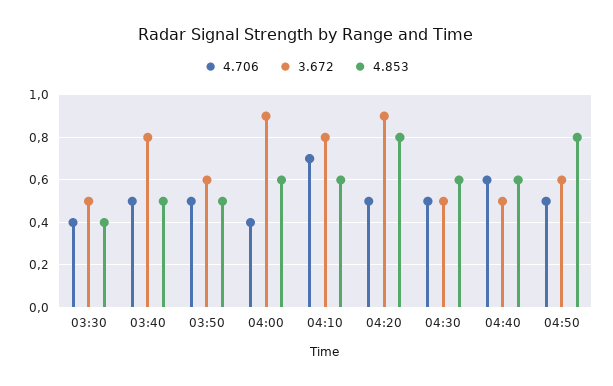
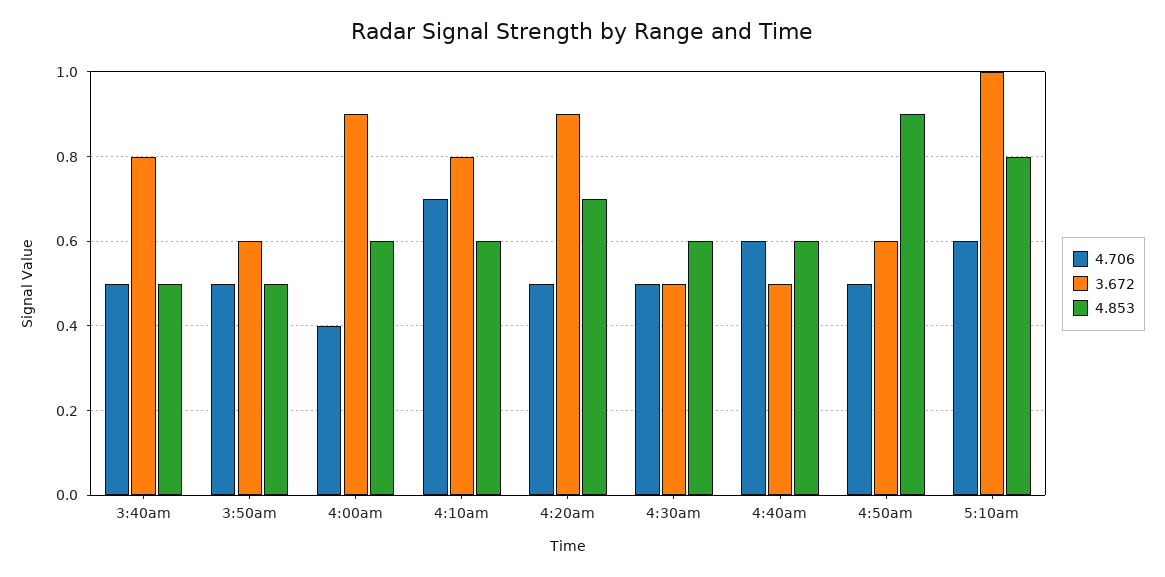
4.706, 03:30: 0.4 -> none
3.672, 03:30: 0.5 -> none
4.853, 03:30: 0.4 -> none
4.853, 04:20: 0.8 -> 0.7
4.853, 04:50: 0.8 -> 0.9
4.706, 5:10am: none -> 0.6
3.672, 5:10am: none -> 1
4.853, 5:10am: none -> 0.8

